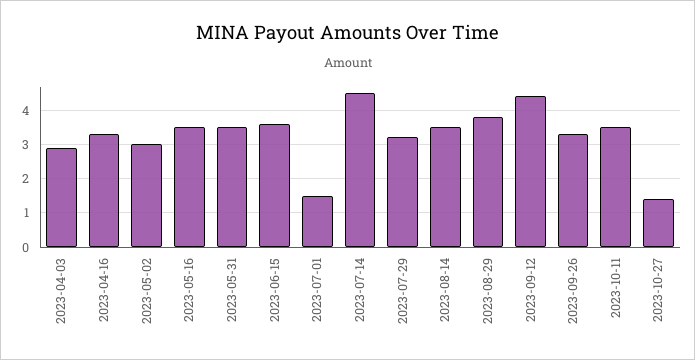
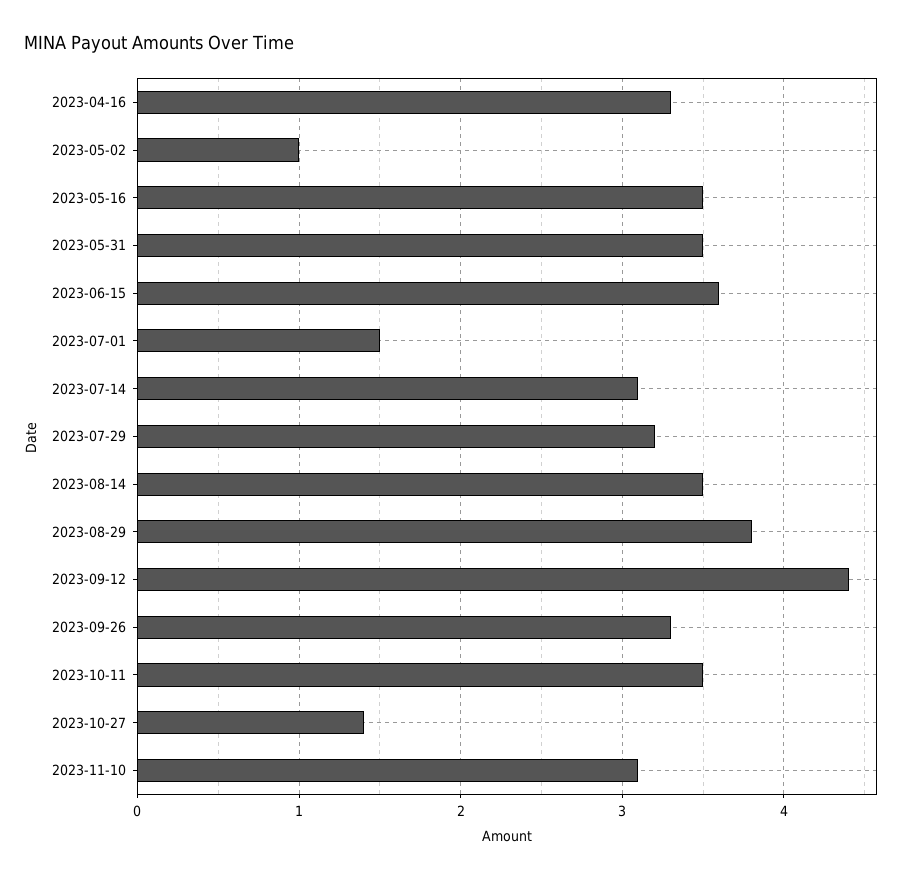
2023-04-03: 3 -> none
2023-05-02: 3 -> 1
2023-07-14: 4.5 -> 3.1
2023-11-10: none -> 3.1

